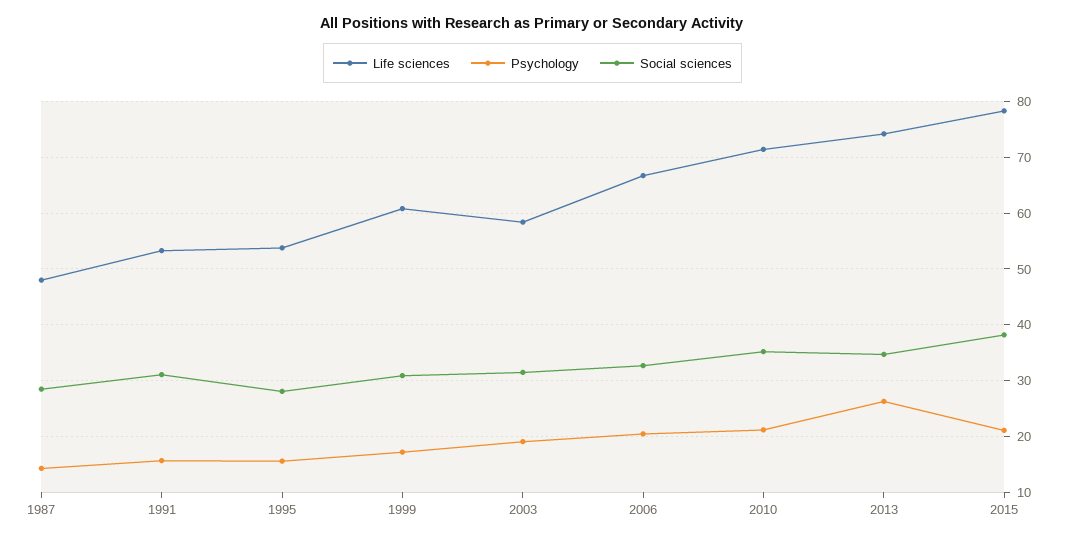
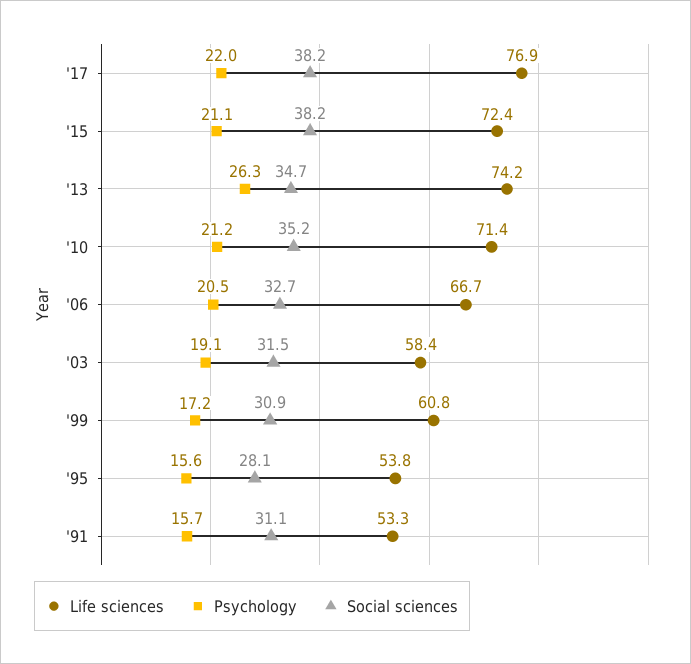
Life sciences, 1987: 48 -> none
Psychology, 1987: 14 -> none
Social sciences, 1987: 28 -> none
Life sciences, 2015: 78 -> 72.4
Life sciences, '17: none -> 76.9
Psychology, '17: none -> 22
Social sciences, '17: none -> 38.2

